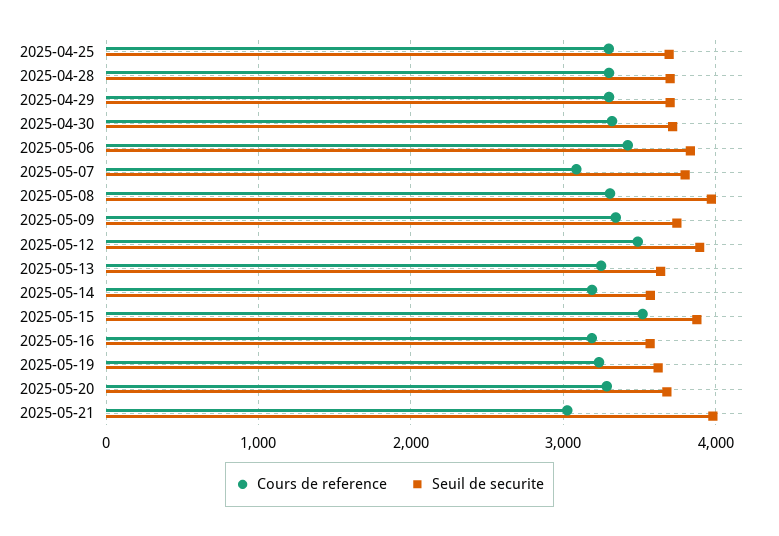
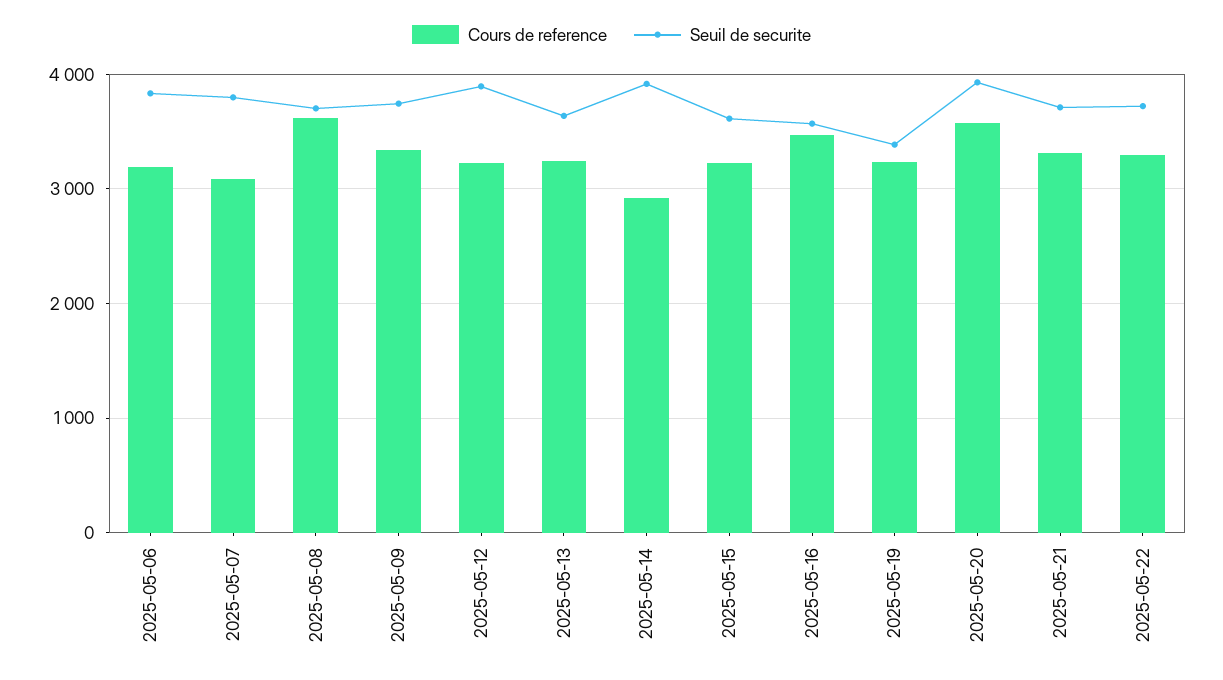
Cours de reference, 2025-04-25: 3300 -> none
Seuil de securite, 2025-04-25: 3700 -> none
Cours de reference, 2025-04-28: 3300 -> none
Seuil de securite, 2025-04-28: 3700 -> none
Cours de reference, 2025-04-29: 3300 -> none
Seuil de securite, 2025-04-29: 3700 -> none
Cours de reference, 2025-04-30: 3300 -> none
Seuil de securite, 2025-04-30: 3700 -> none
Cours de reference, 2025-05-06: 3400 -> 3200
Cours de reference, 2025-05-08: 3300 -> 3600
Seuil de securite, 2025-05-08: 4000 -> 3700
Cours de reference, 2025-05-12: 3500 -> 3200
Cours de reference, 2025-05-14: 3200 -> 2900
Seuil de securite, 2025-05-14: 3600 -> 3900
Cours de reference, 2025-05-15: 3500 -> 3200
Seuil de securite, 2025-05-15: 3900 -> 3600
Cours de reference, 2025-05-16: 3200 -> 3500
Seuil de securite, 2025-05-19: 3600 -> 3400
Cours de reference, 2025-05-20: 3300 -> 3600
Seuil de securite, 2025-05-20: 3700 -> 3900
Cours de reference, 2025-05-21: 3000 -> 3300
Seuil de securite, 2025-05-21: 4000 -> 3700
Cours de reference, 2025-05-22: none -> 3300
Seuil de securite, 2025-05-22: none -> 3700

